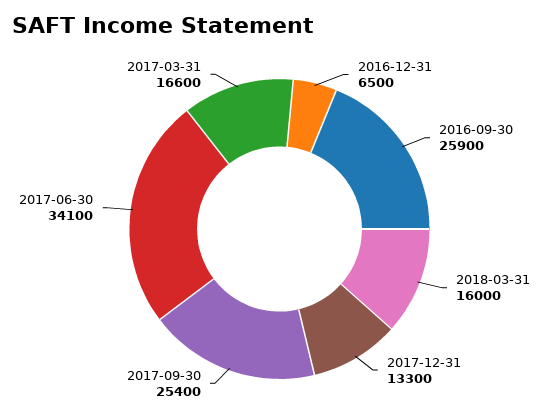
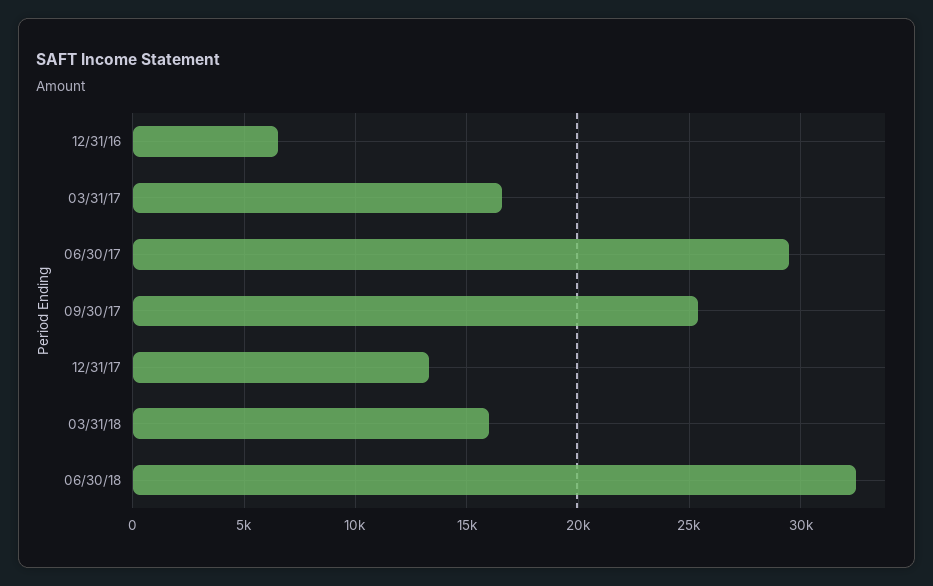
2016-09-30: 25900 -> none
2017-06-30: 34100 -> 29500
06/30/18: none -> 32500

